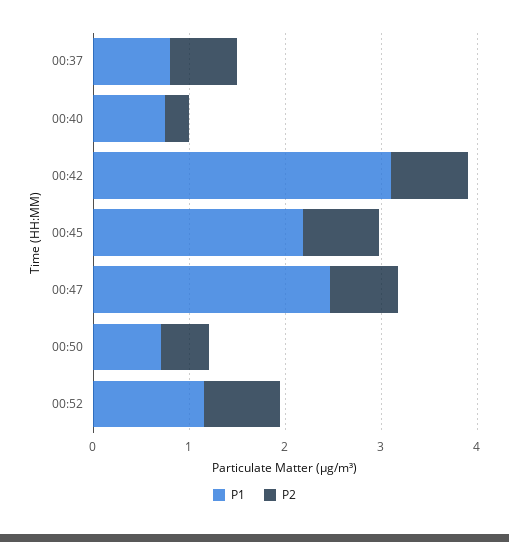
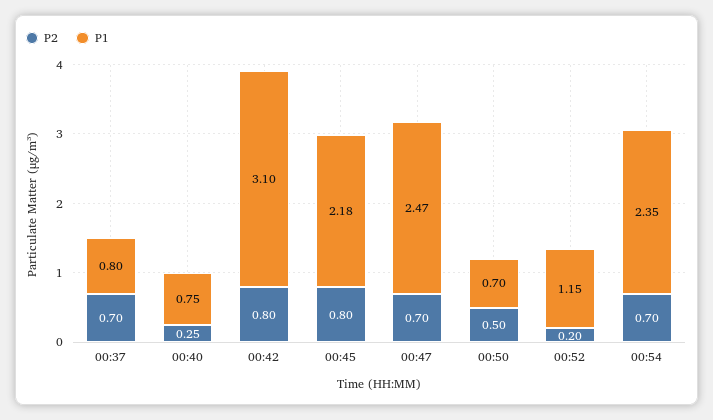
P2, 00:52: 0.8 -> 0.2
P2, 00:54: none -> 0.7
P1, 00:54: none -> 2.35

